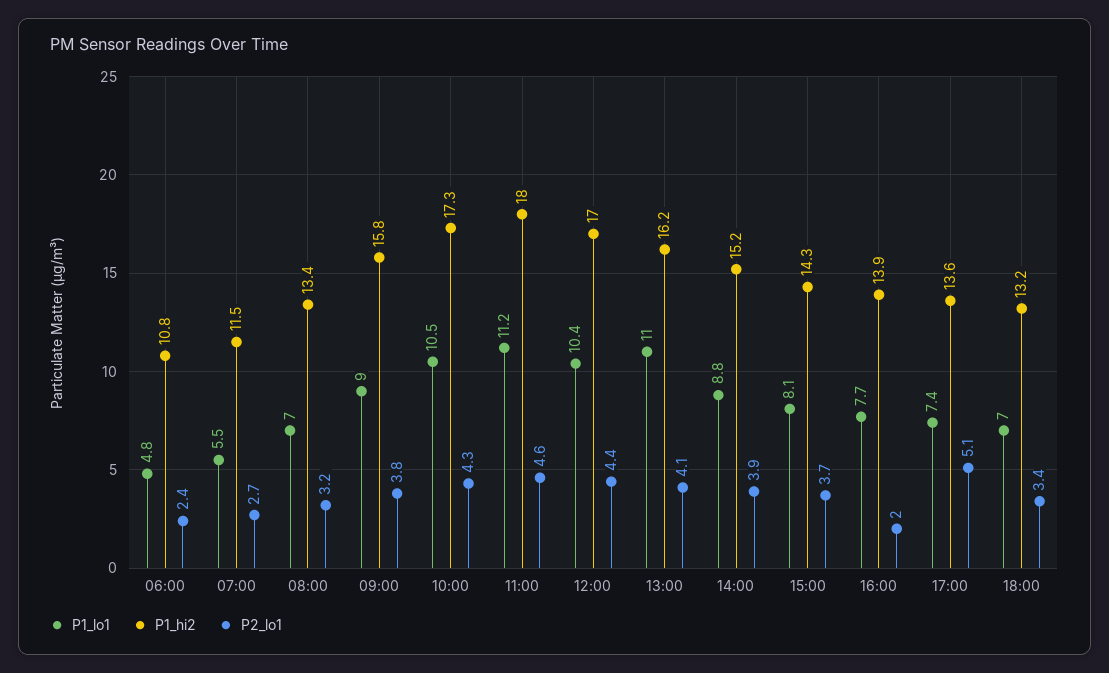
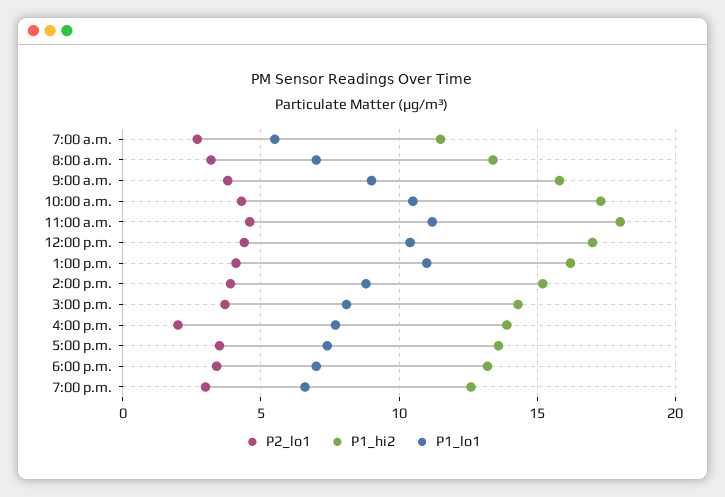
P1_lo1, 06:00: 4.8 -> none
P1_hi2, 06:00: 10.8 -> none
P2_lo1, 06:00: 2.4 -> none
P2_lo1, 17:00: 5.1 -> 3.5
P2_lo1, 7:00 p.m.: none -> 3
P1_hi2, 7:00 p.m.: none -> 12.5
P1_lo1, 7:00 p.m.: none -> 6.5

